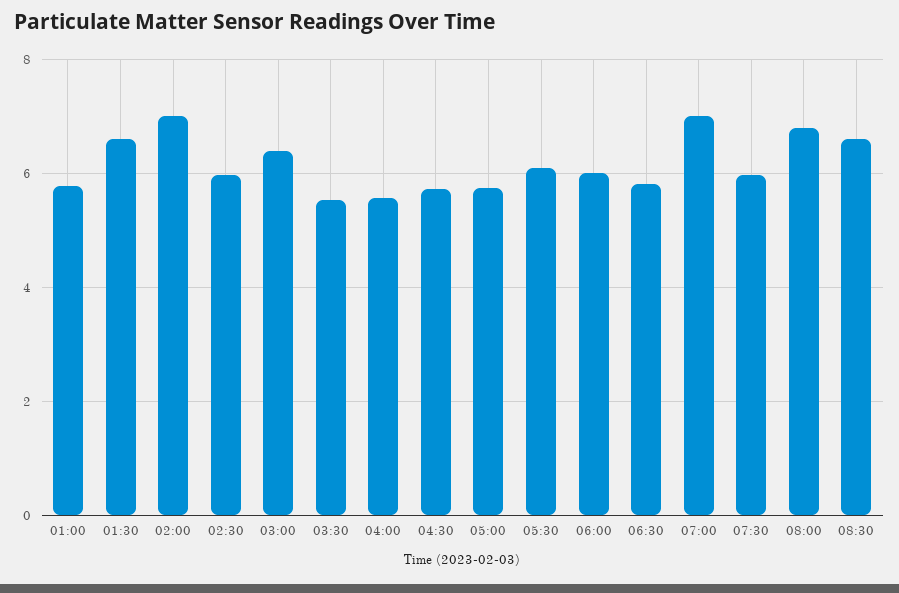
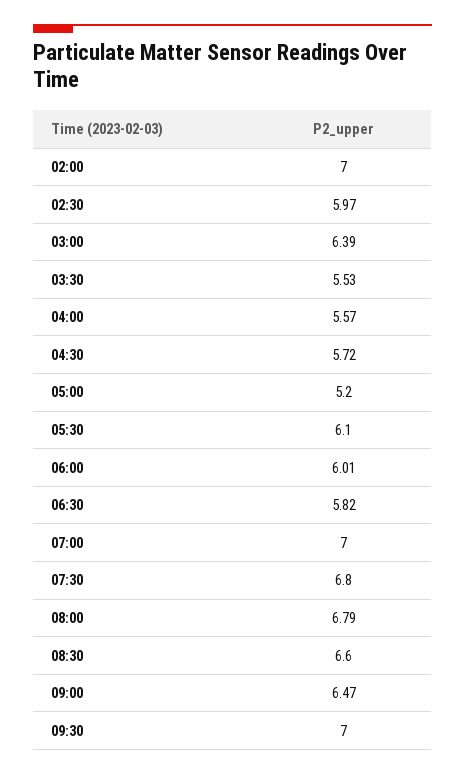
01:00: 5.8 -> none
01:30: 6.6 -> none
05:00: 5.8 -> 5.2
07:30: 6 -> 6.8
09:00: none -> 6.47
09:30: none -> 7

